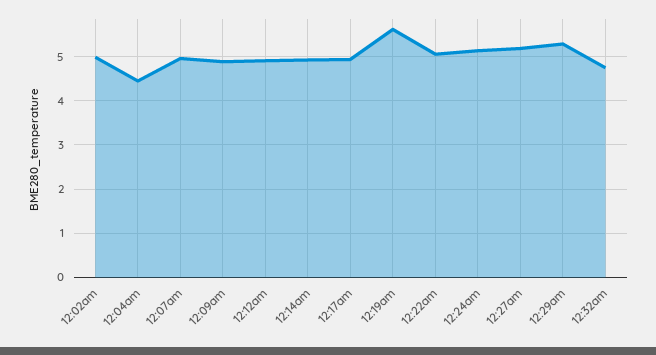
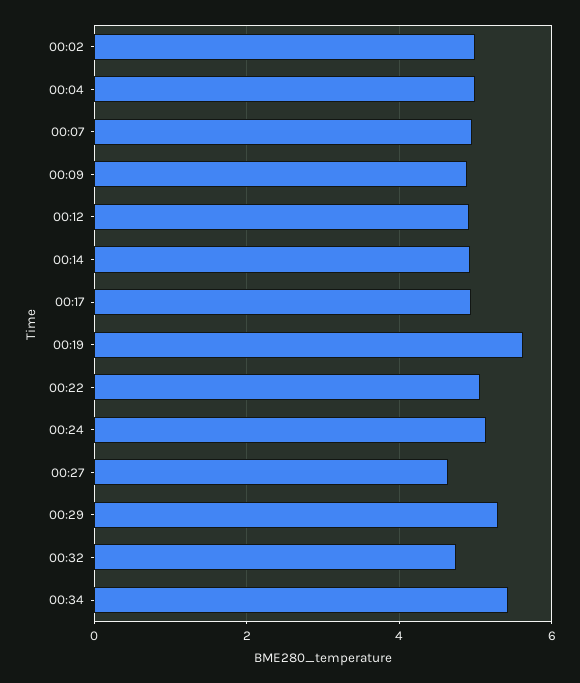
12:04am: 4.4 -> 5
12:27am: 5.2 -> 4.6
00:34: none -> 5.4

